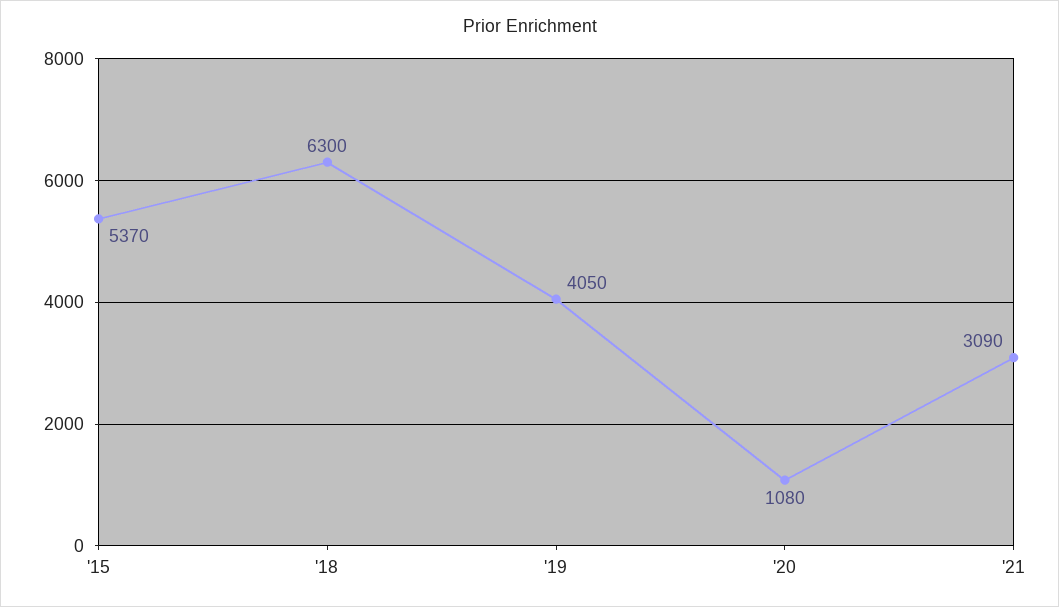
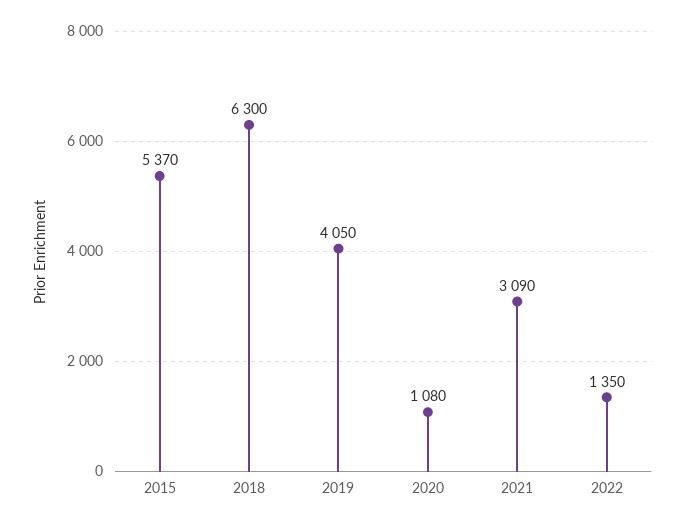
2022: none -> 1350

